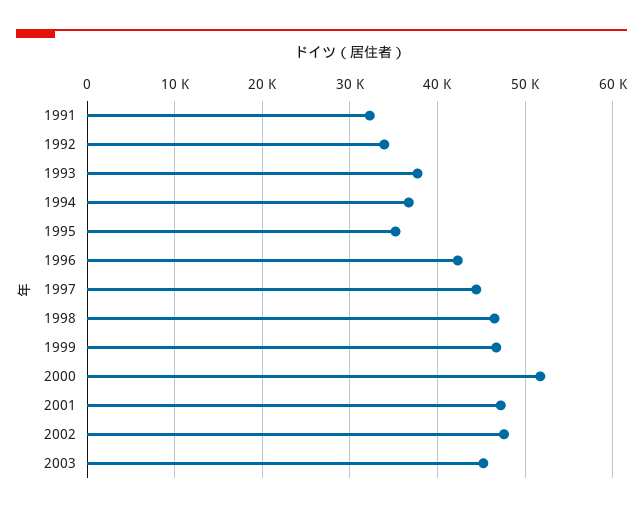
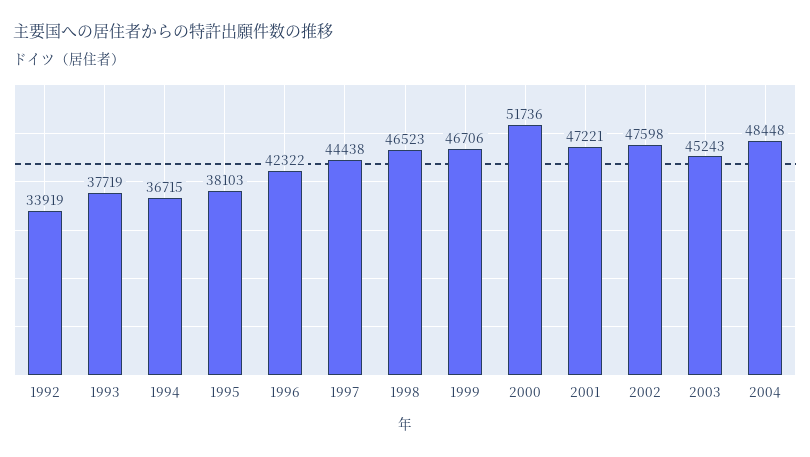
1991: 32000 -> none
1995: 35000 -> 38103
2004: none -> 48448

